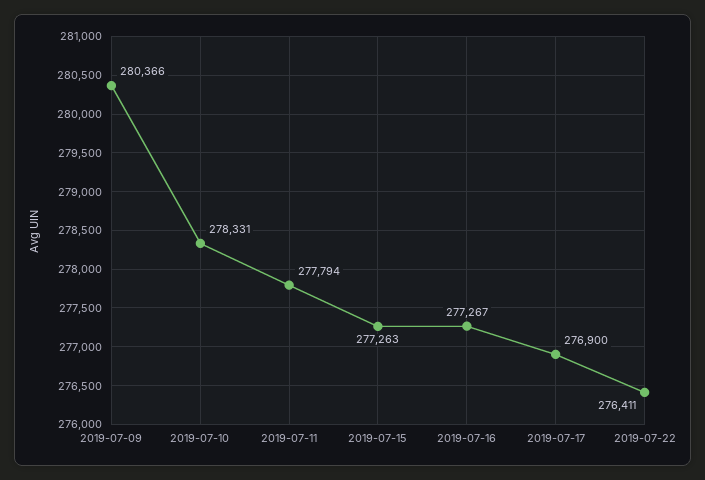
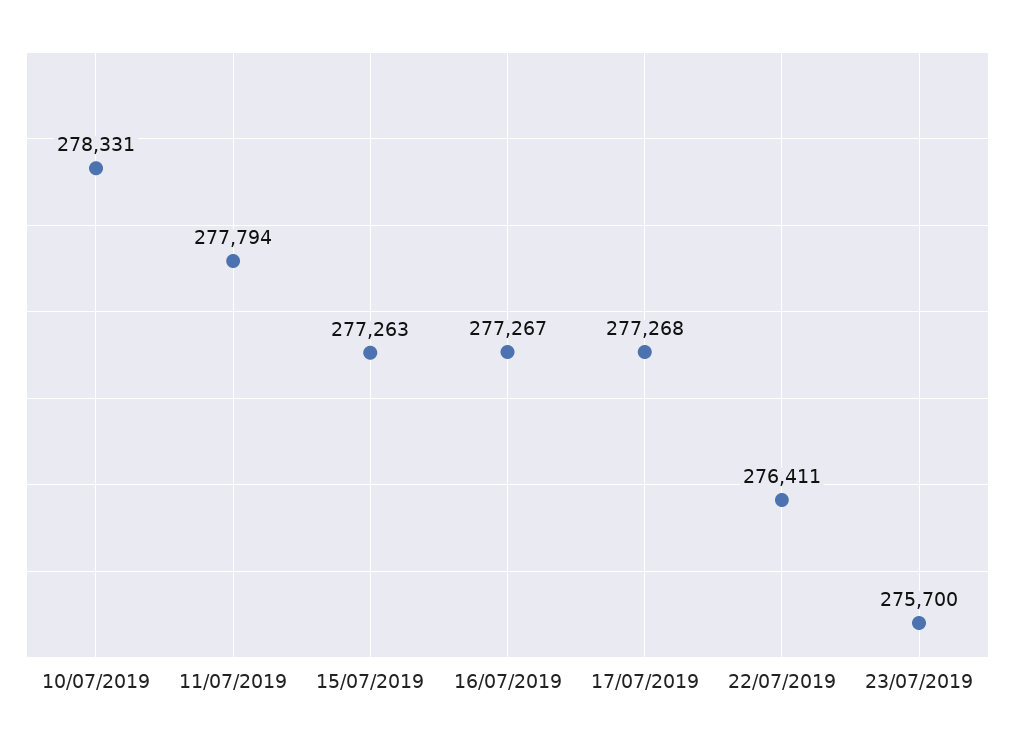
2019-07-09: 280366 -> none
2019-07-17: 276900 -> 277268
23/07/2019: none -> 275700

